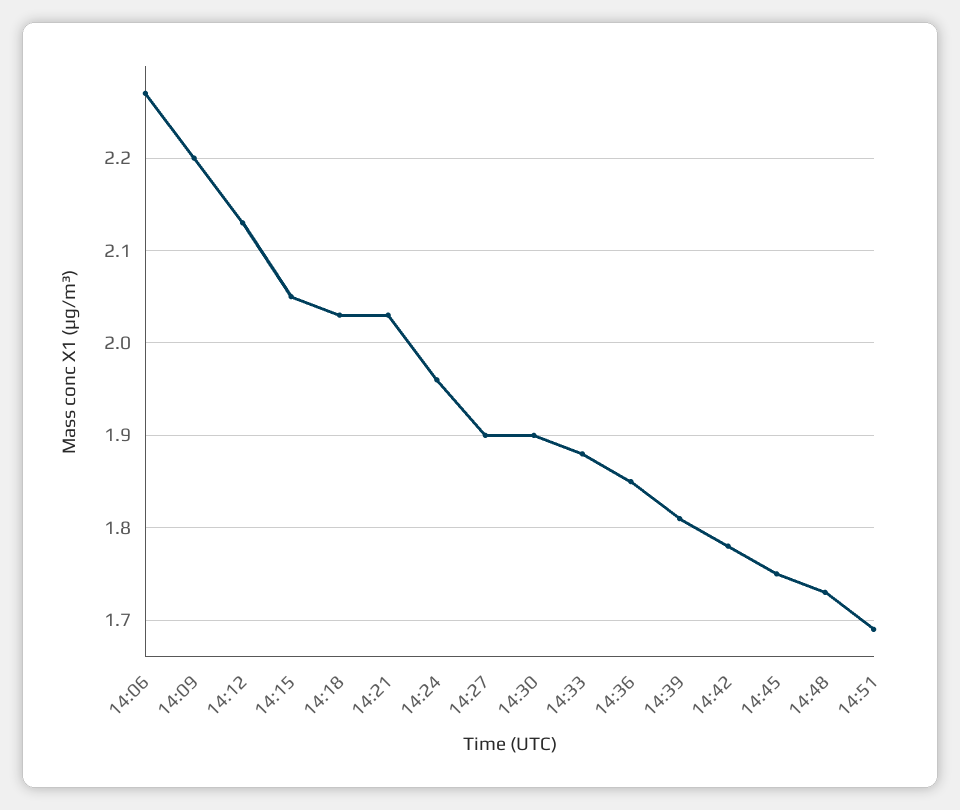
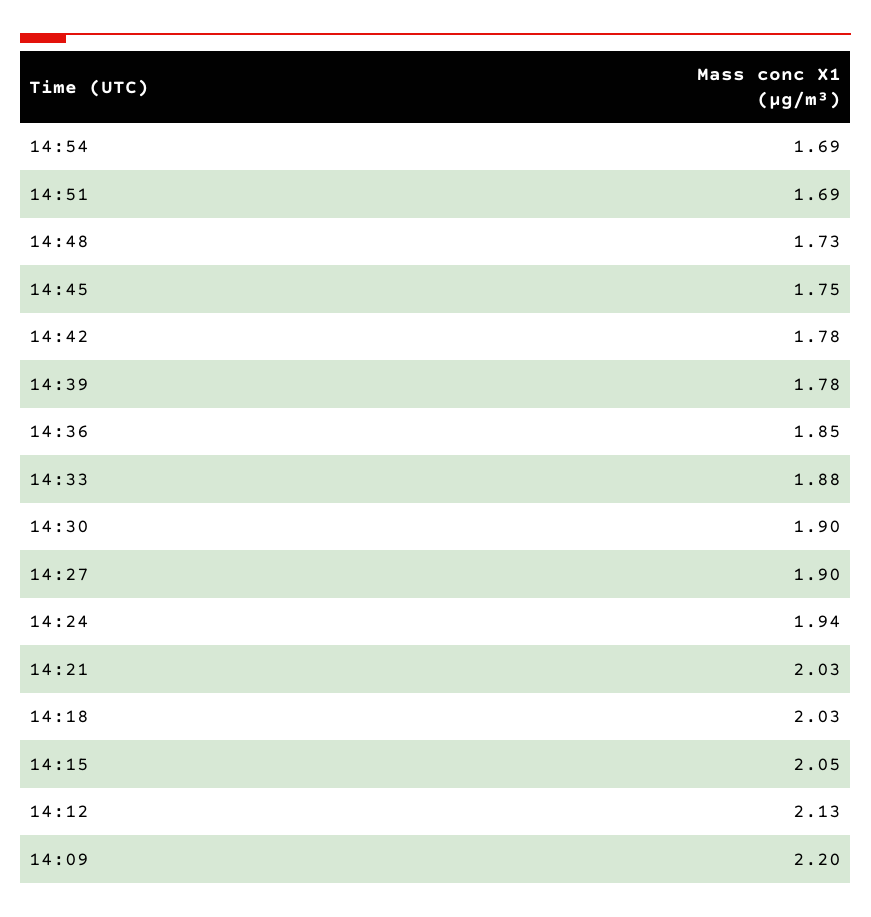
14:06: 2.27 -> none
14:24: 1.96 -> 1.94
14:39: 1.81 -> 1.78
14:54: none -> 1.69

